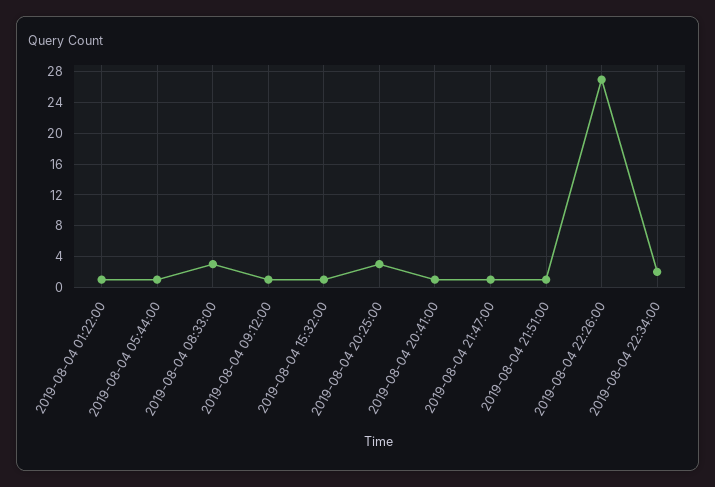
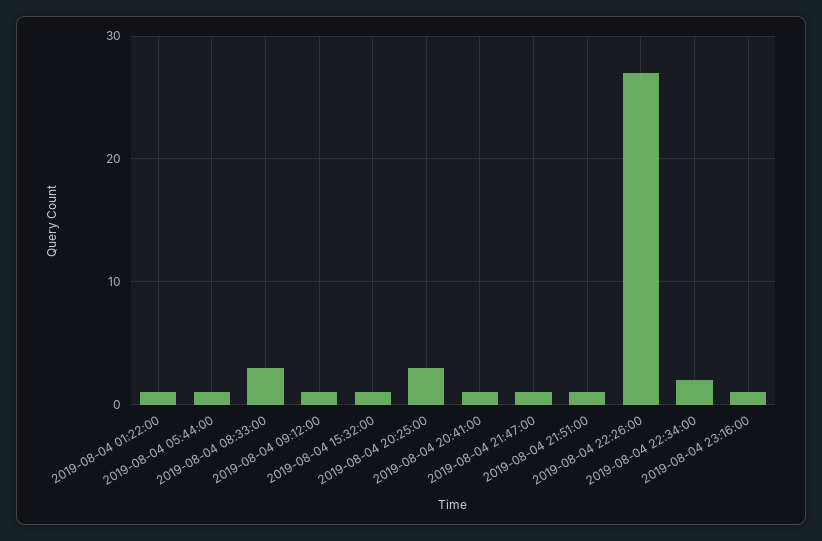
2019-08-04 23:16:00: none -> 1

